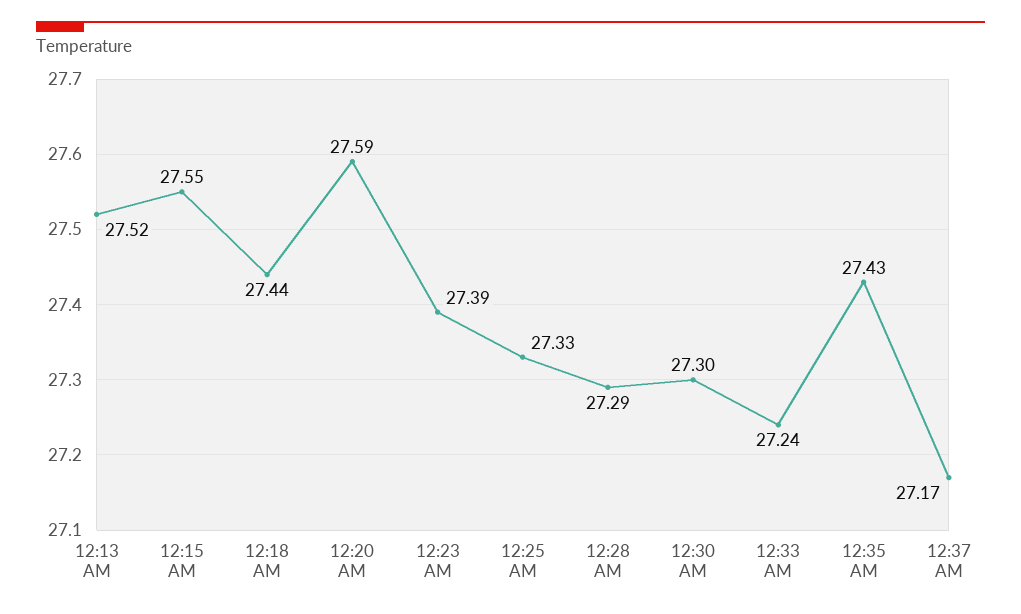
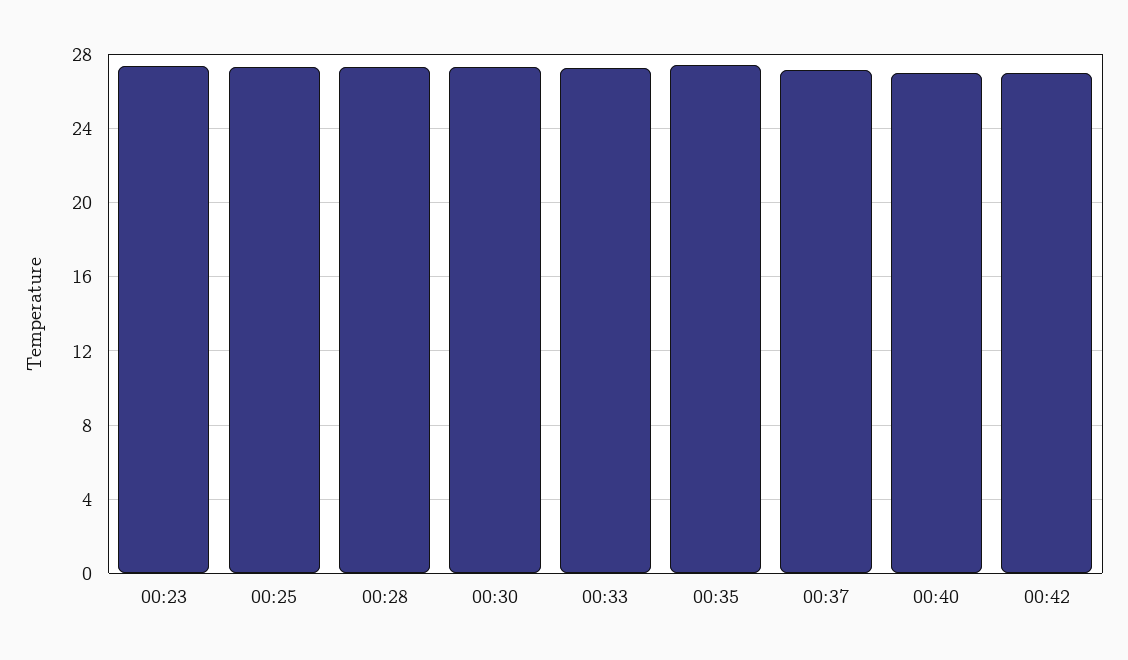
12:13 AM: 27.52 -> none
12:15 AM: 27.55 -> none
12:18 AM: 27.44 -> none
12:20 AM: 27.59 -> none
00:40: none -> 27
00:42: none -> 27

